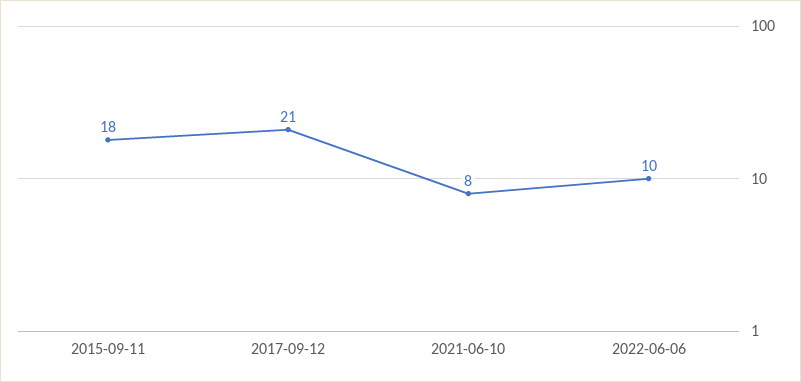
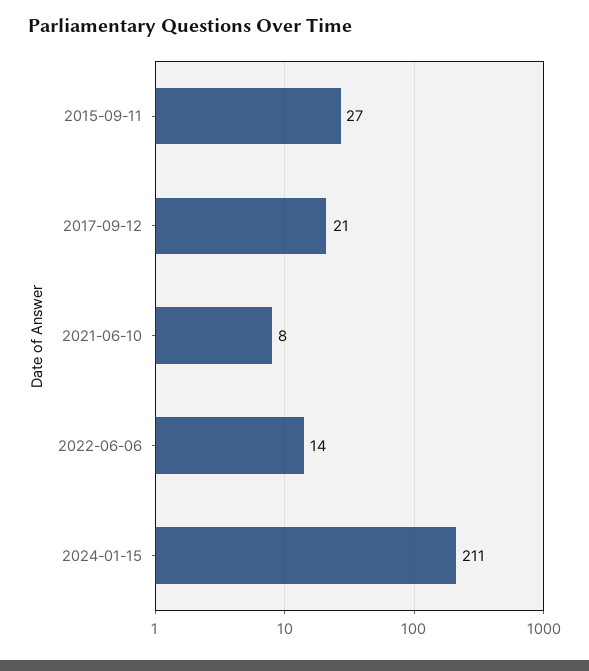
2015-09-11: 18 -> 27
2022-06-06: 10 -> 14
2024-01-15: none -> 211

